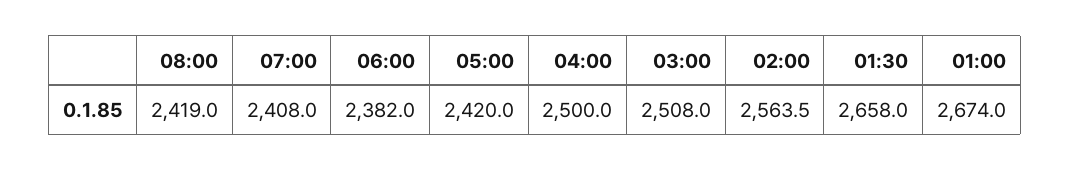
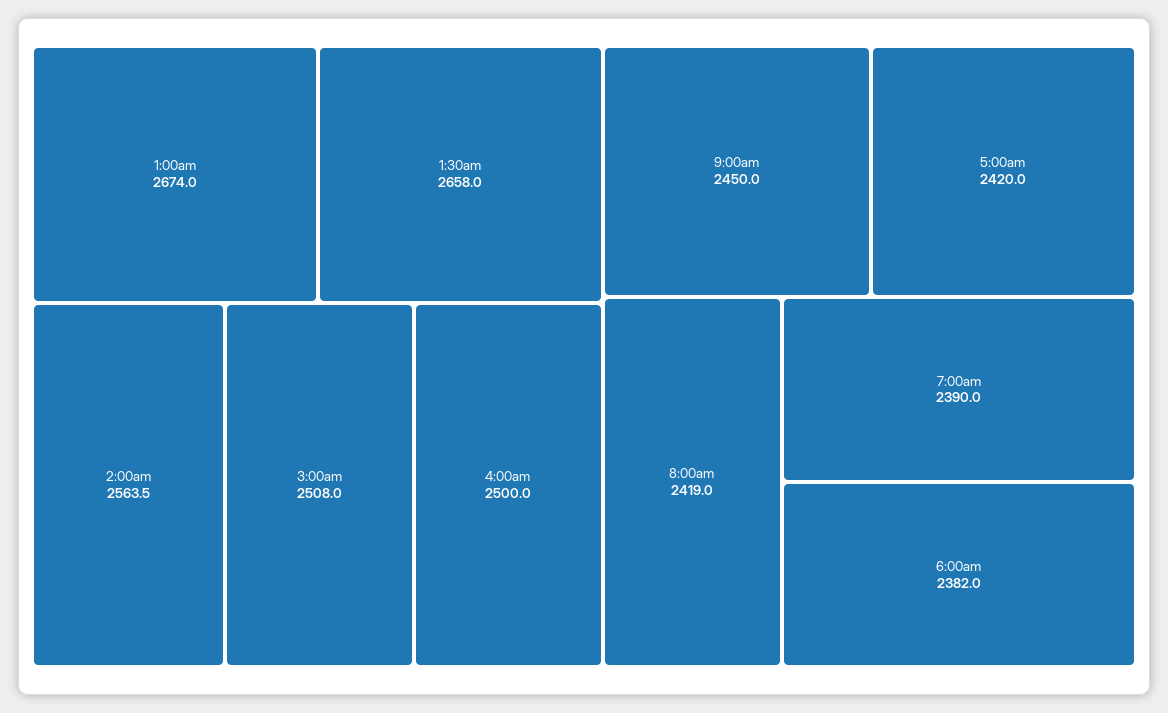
07:00: 2408 -> 2390
9:00am: none -> 2450

